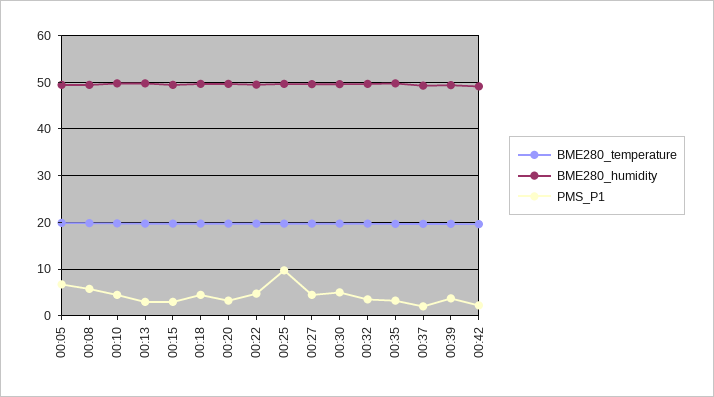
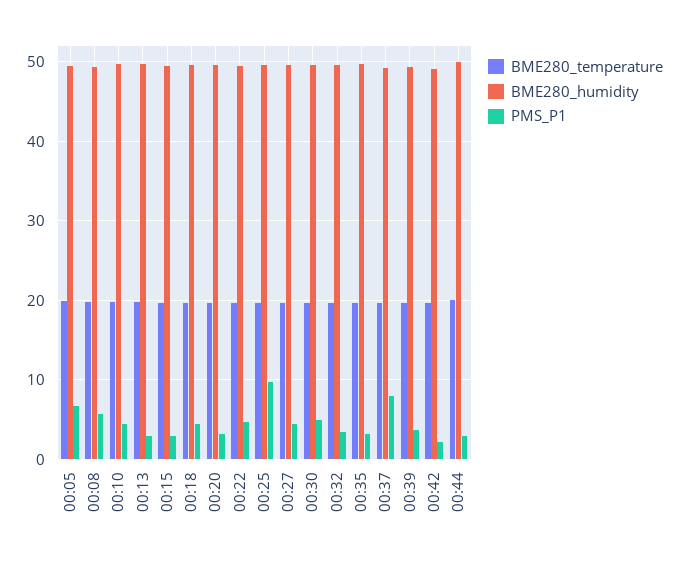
PMS_P1, 00:37: 2 -> 8
BME280_temperature, 00:44: none -> 20
BME280_humidity, 00:44: none -> 50
PMS_P1, 00:44: none -> 3

